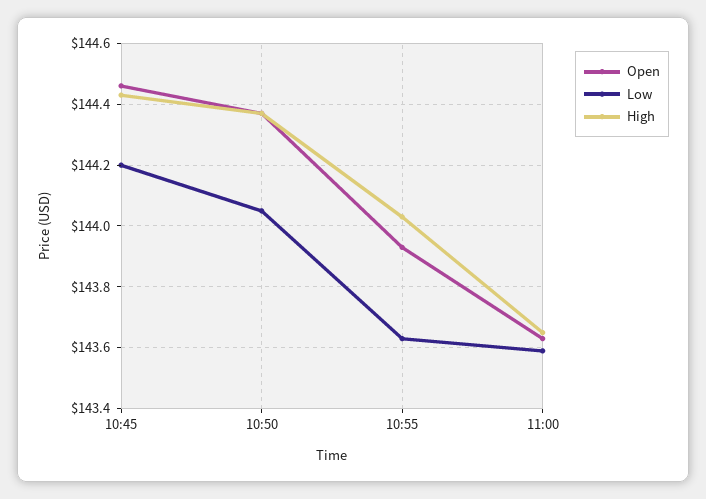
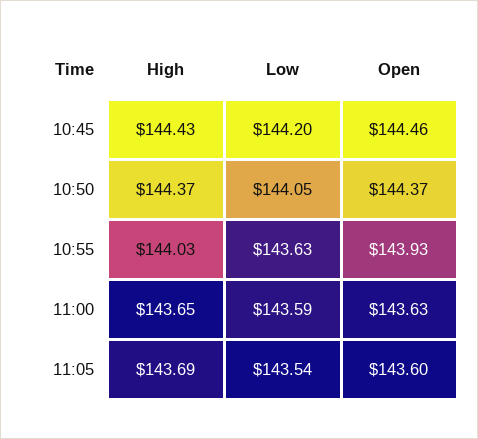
High, 11:05: none -> 143.69
Low, 11:05: none -> 143.54
Open, 11:05: none -> 143.6

